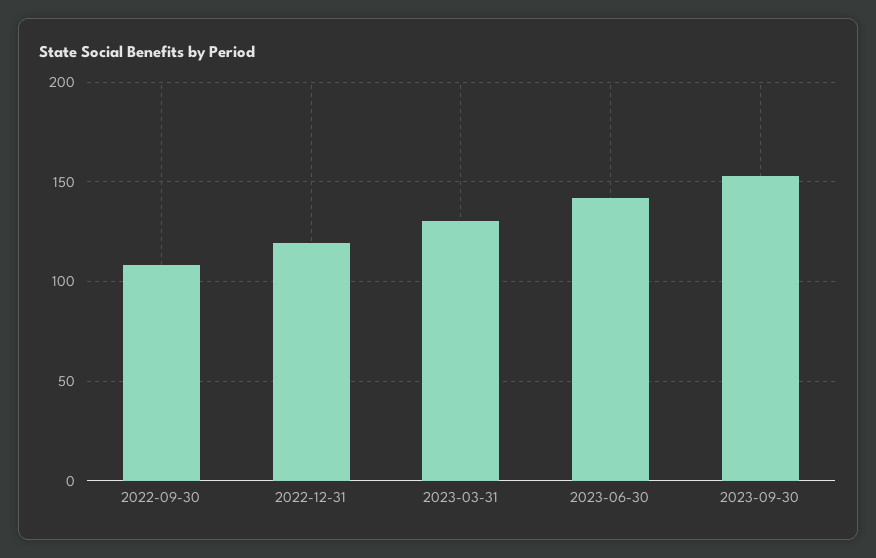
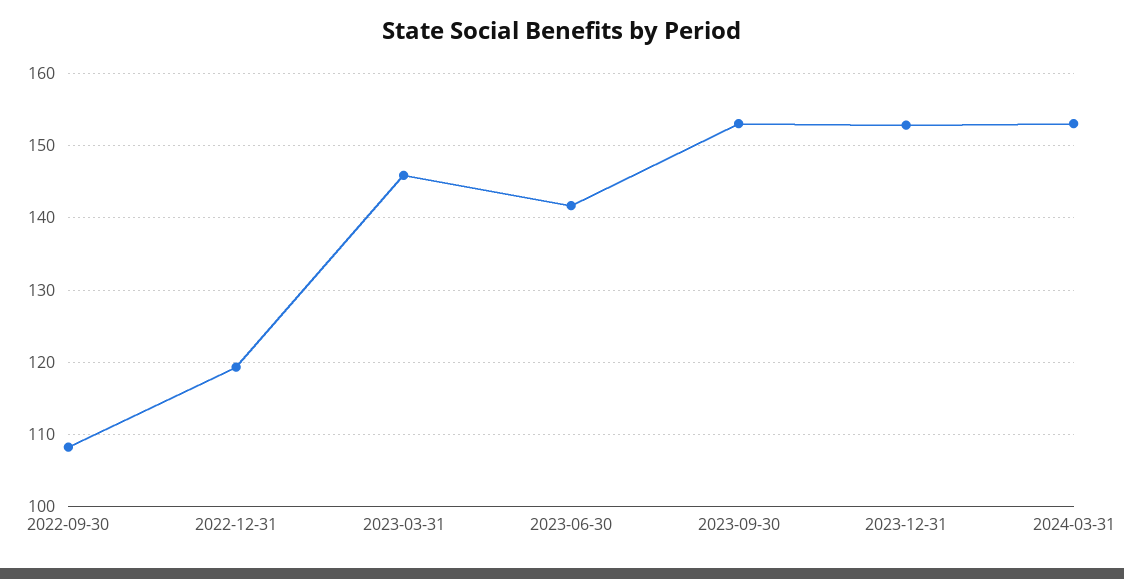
2023-03-31: 130 -> 146
2023-12-31: none -> 153
2024-03-31: none -> 153

